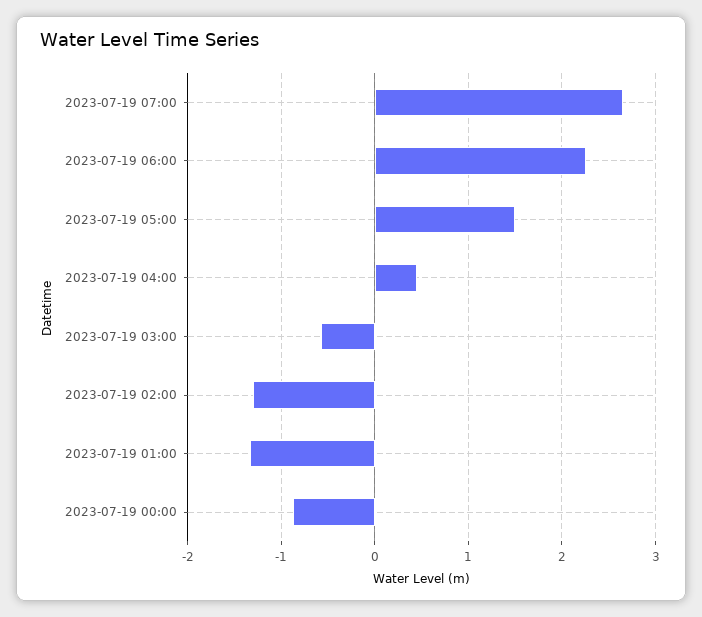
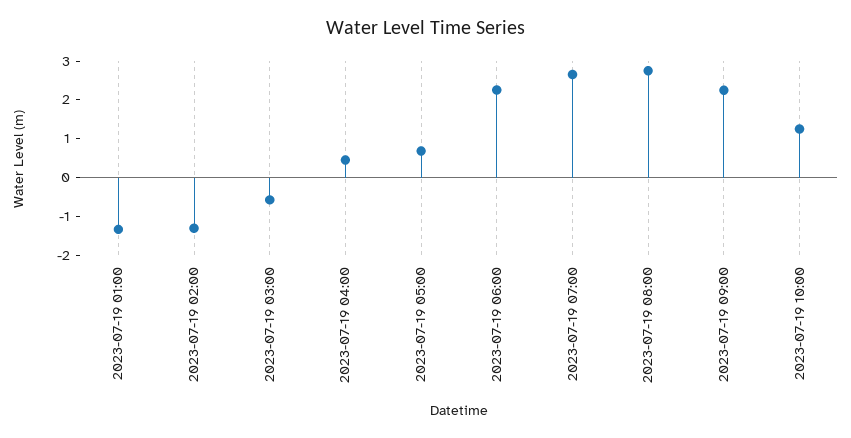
2023-07-19 05:00: 1.5 -> 0.75
2023-07-19 00:00: -0.9 -> none
2023-07-19 08:00: none -> 2.75
2023-07-19 09:00: none -> 2.25
2023-07-19 10:00: none -> 1.25

